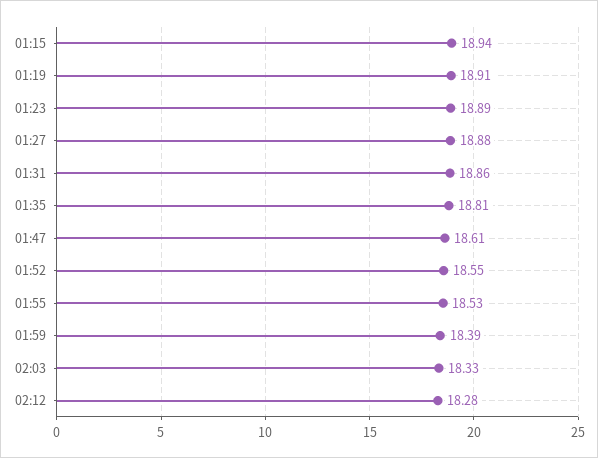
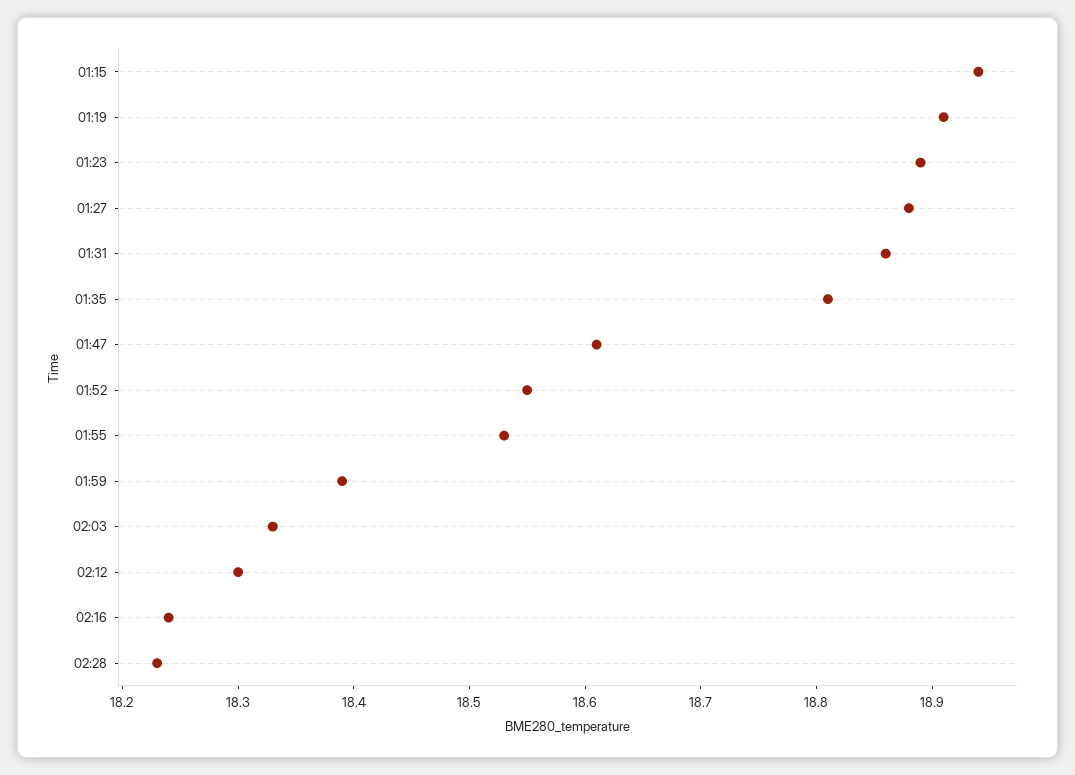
02:12: 18.28 -> 18.3
02:16: none -> 18.24
02:28: none -> 18.23

